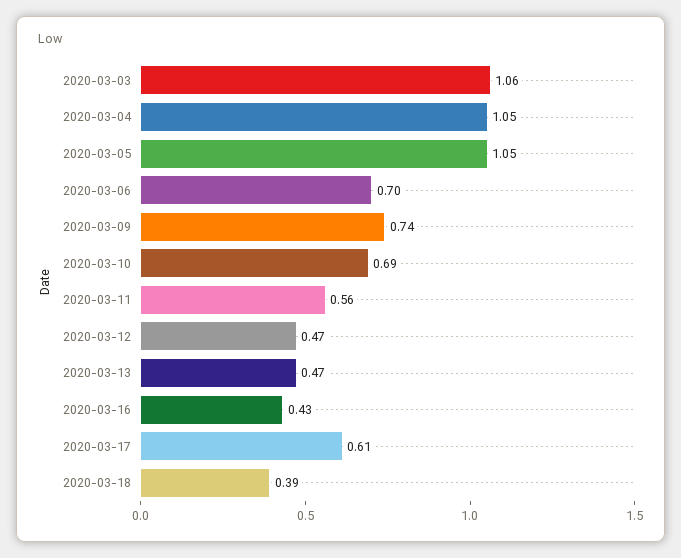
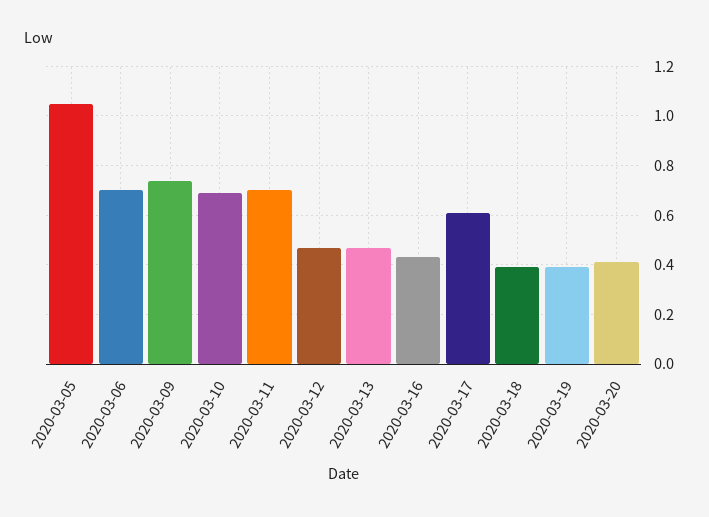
2020-03-03: 1.06 -> none
2020-03-04: 1.05 -> none
2020-03-11: 0.56 -> 0.7
2020-03-19: none -> 0.4
2020-03-20: none -> 0.4

